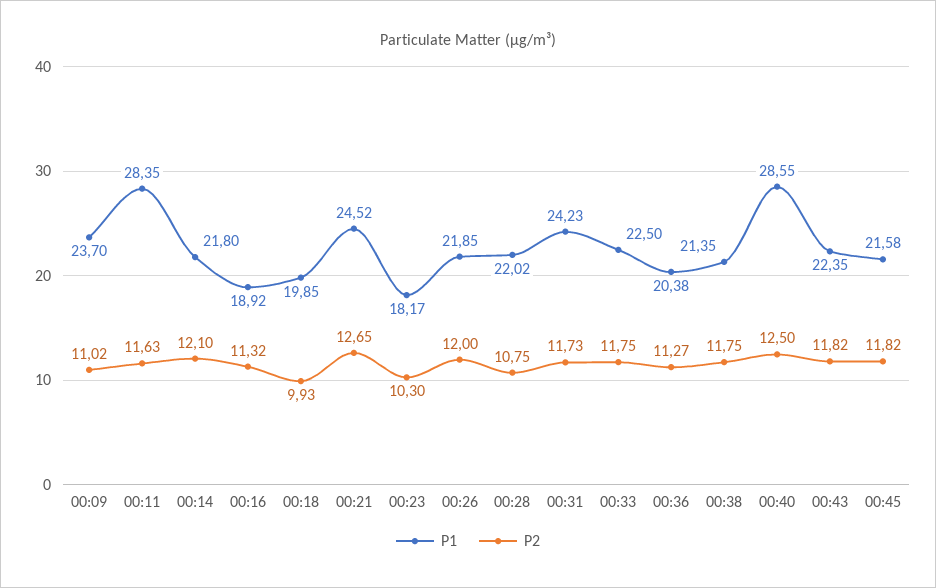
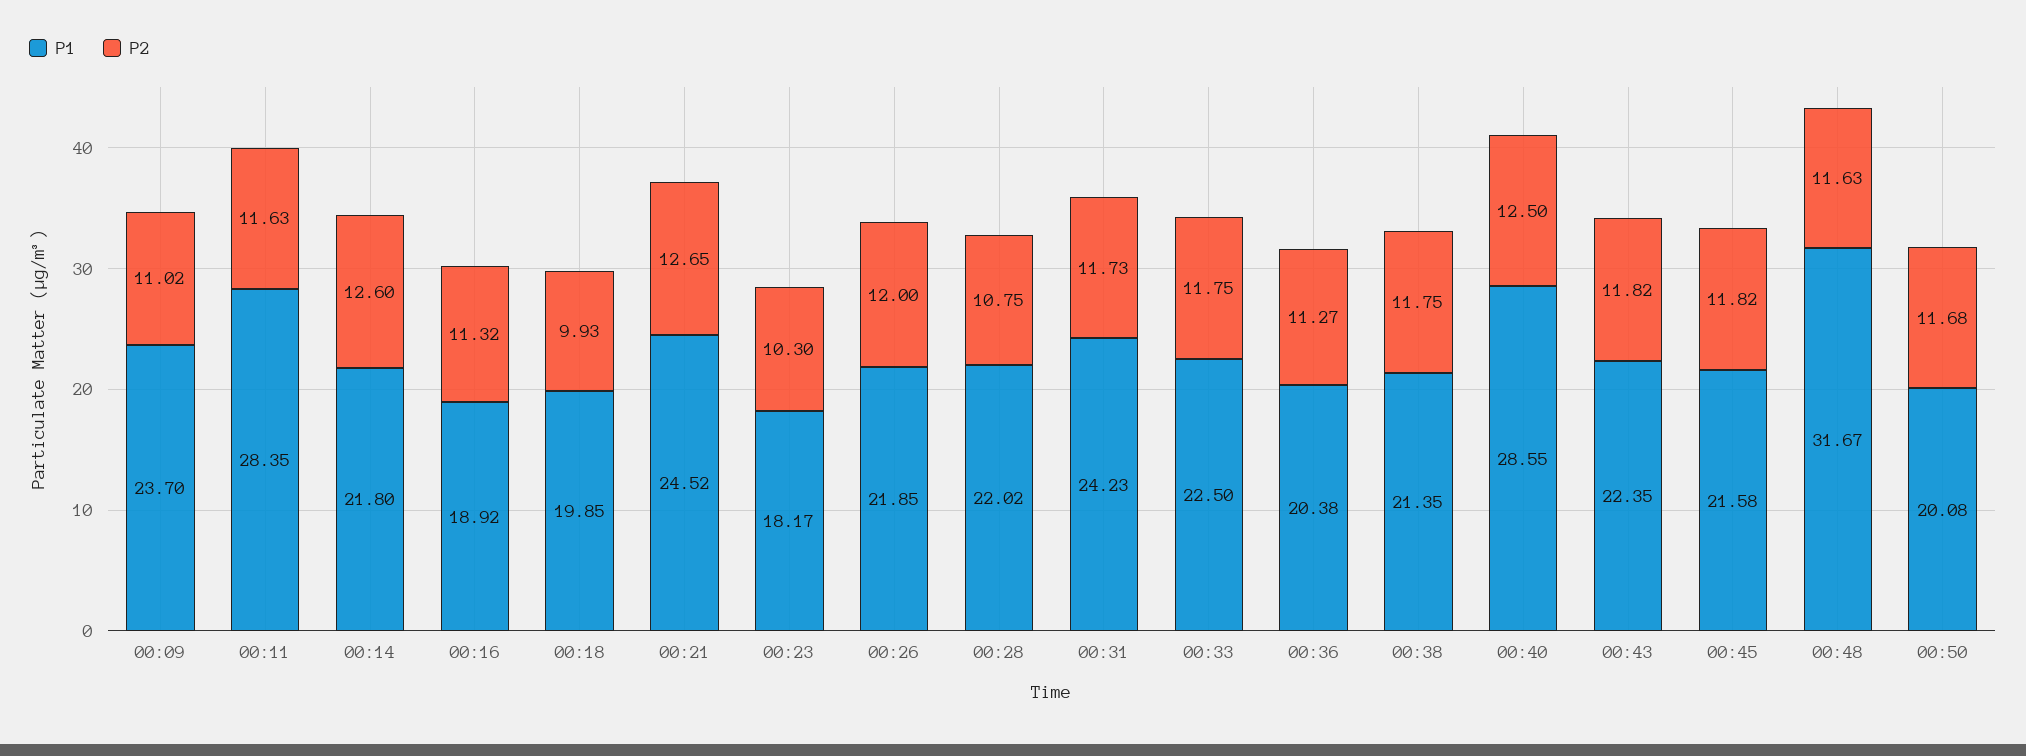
P2, 00:14: 12.1 -> 12.6
P1, 00:48: none -> 31.67
P2, 00:48: none -> 11.63
P1, 00:50: none -> 20.08
P2, 00:50: none -> 11.68

